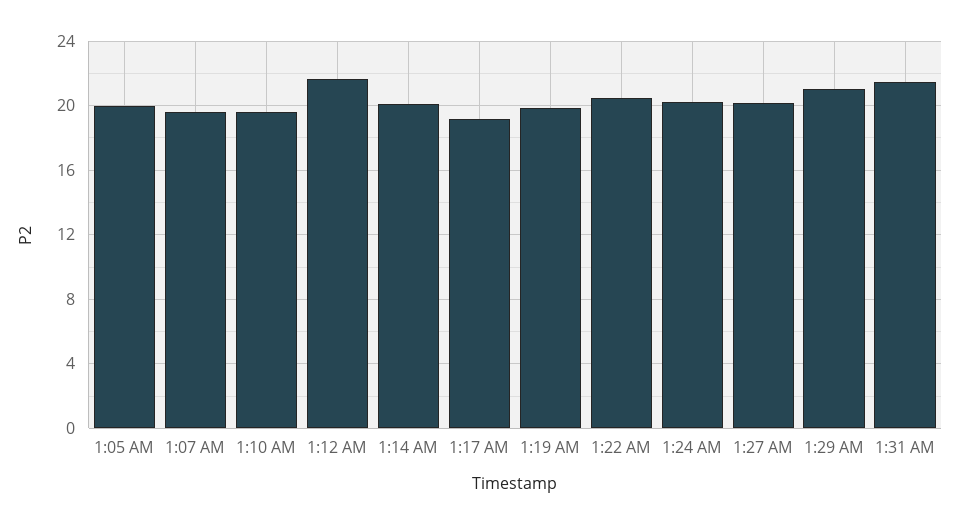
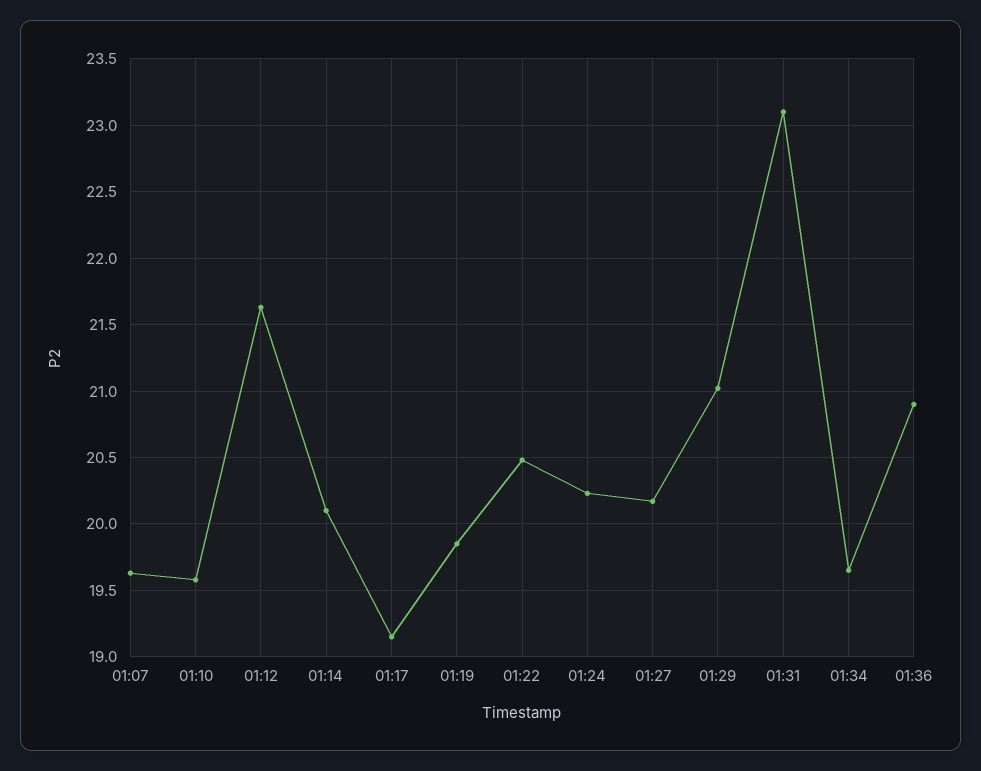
1:05 AM: 20 -> none
1:31 AM: 21.5 -> 23.1
01:34: none -> 19.65
01:36: none -> 20.9

